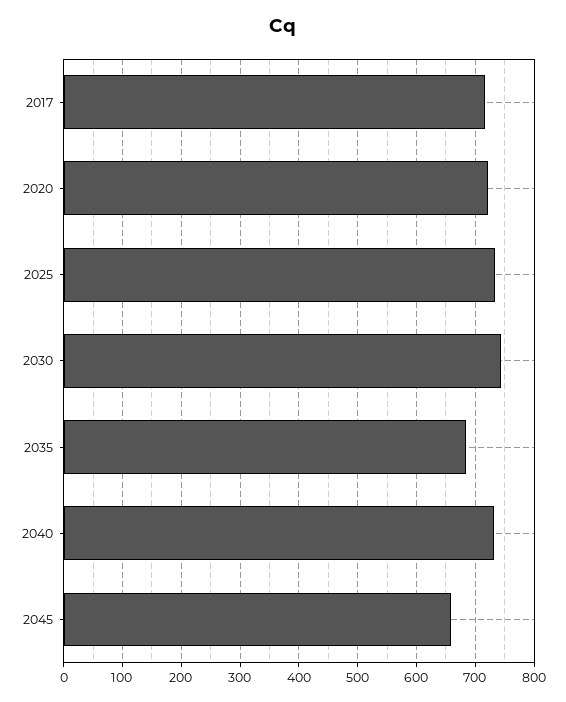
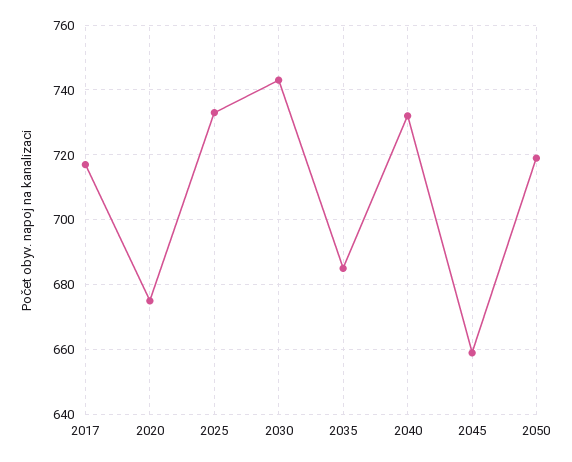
2020: 720 -> 675
2050: none -> 720

